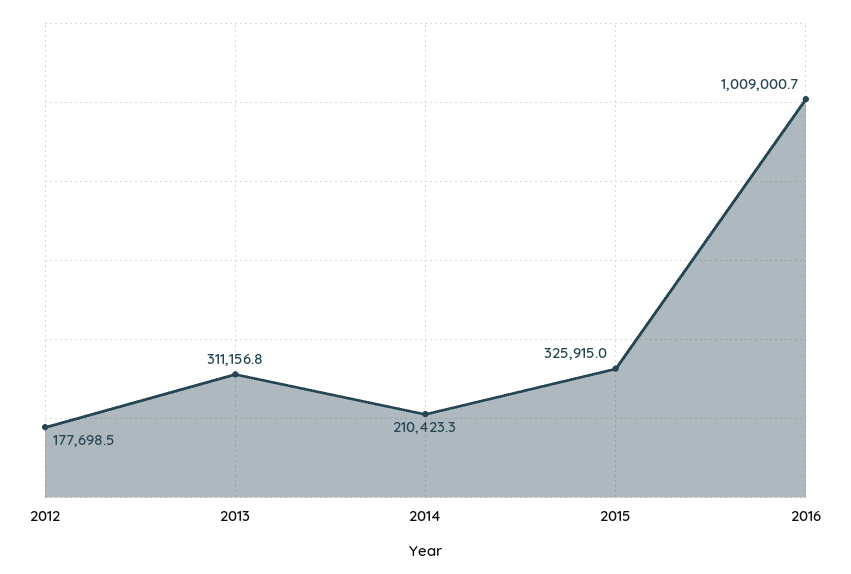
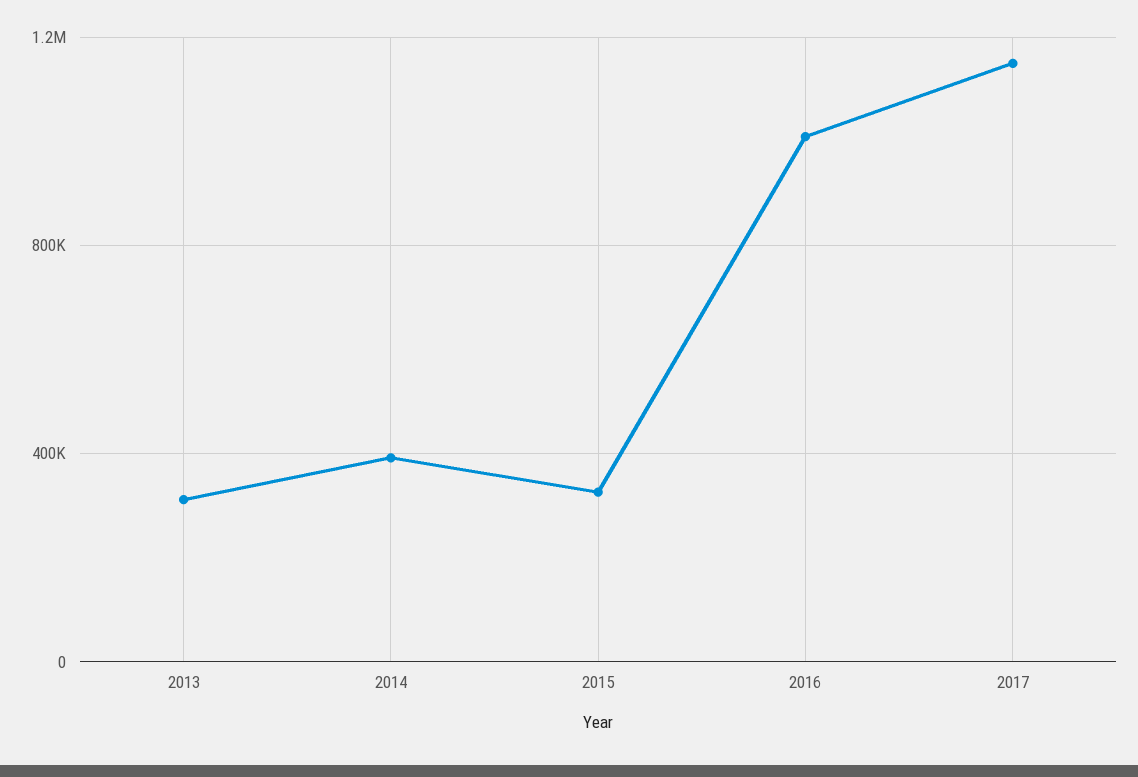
2012: 177698.5 -> none
2014: 210423.3 -> 400000
2017: none -> 1150000

